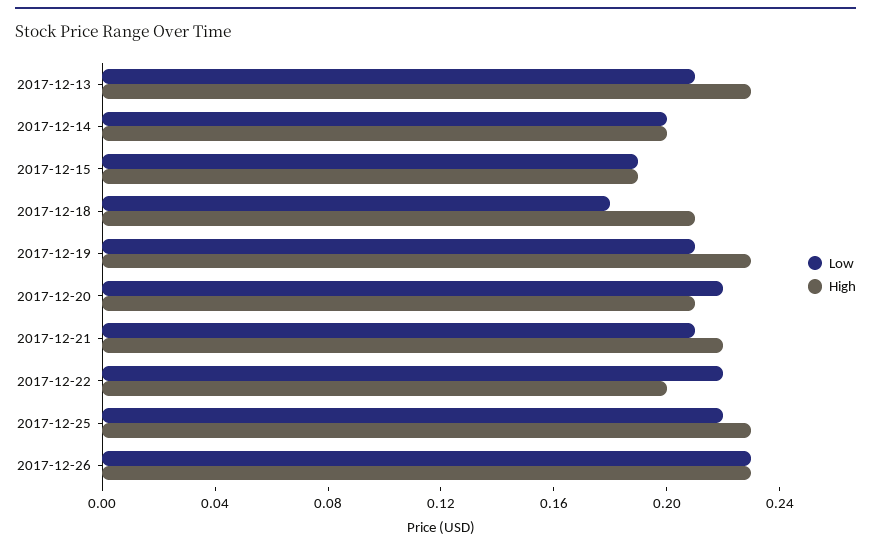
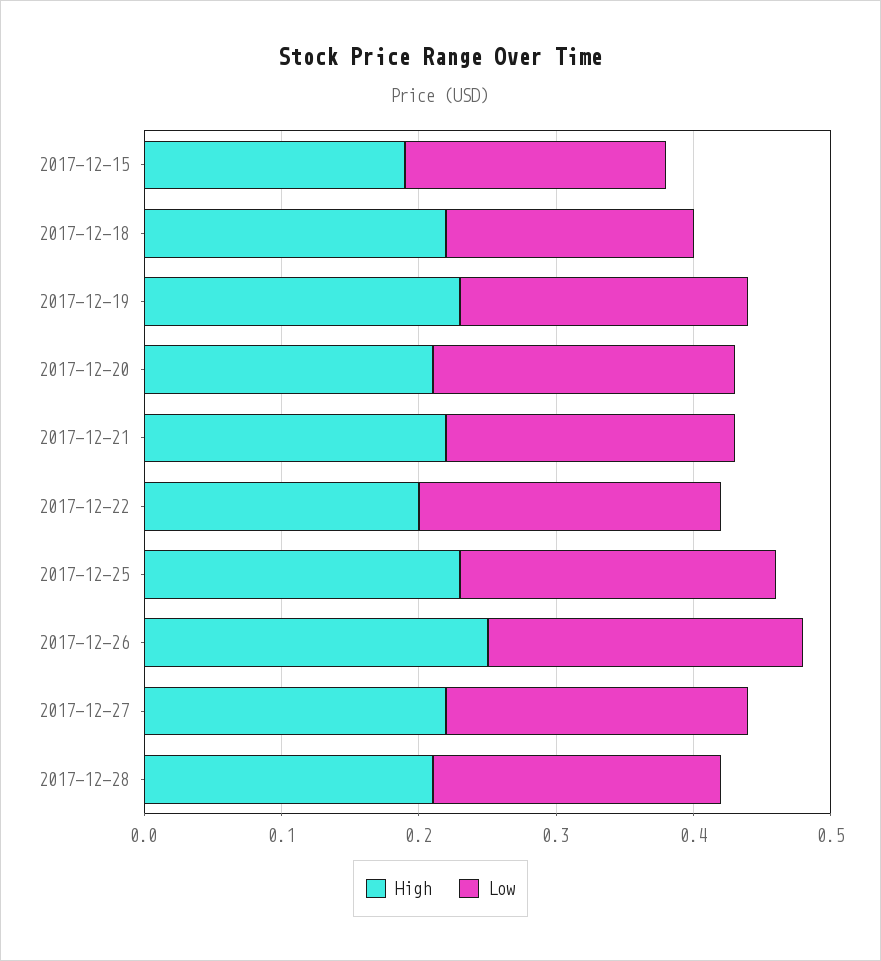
Low, 2017-12-13: 0.21 -> none
High, 2017-12-13: 0.23 -> none
Low, 2017-12-14: 0.2 -> none
High, 2017-12-14: 0.2 -> none
High, 2017-12-18: 0.21 -> 0.22
Low, 2017-12-25: 0.22 -> 0.23
High, 2017-12-26: 0.23 -> 0.25
High, 2017-12-27: none -> 0.22
Low, 2017-12-27: none -> 0.22
High, 2017-12-28: none -> 0.21
Low, 2017-12-28: none -> 0.21

